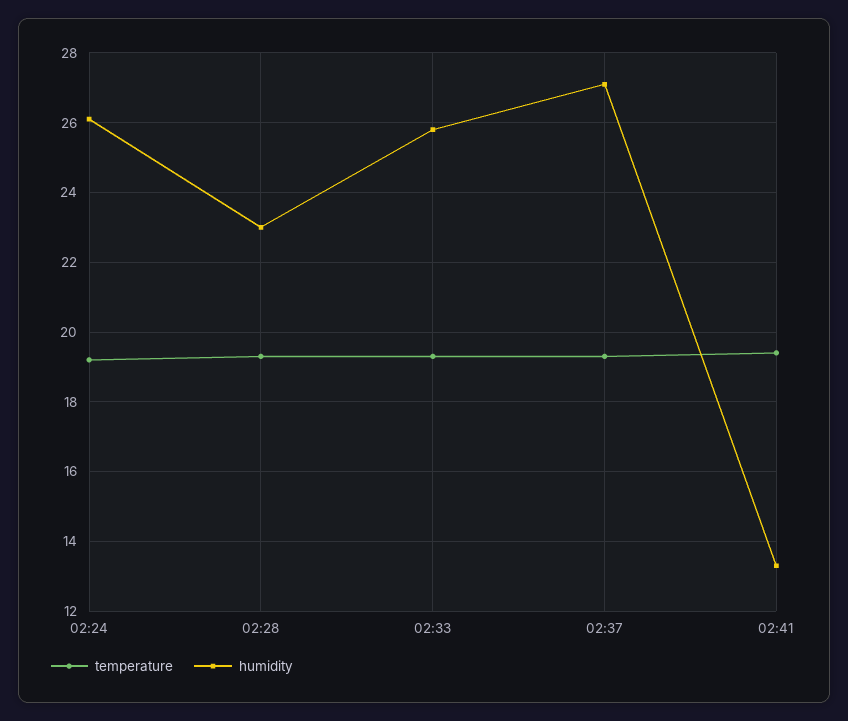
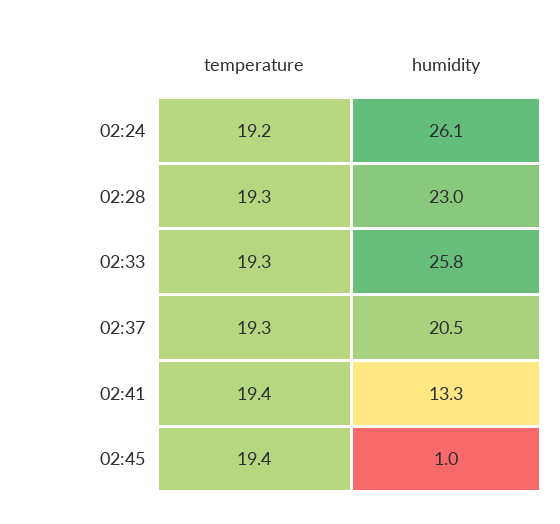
humidity, 02:37: 27 -> 20.5
temperature, 02:45: none -> 19.4
humidity, 02:45: none -> 1

